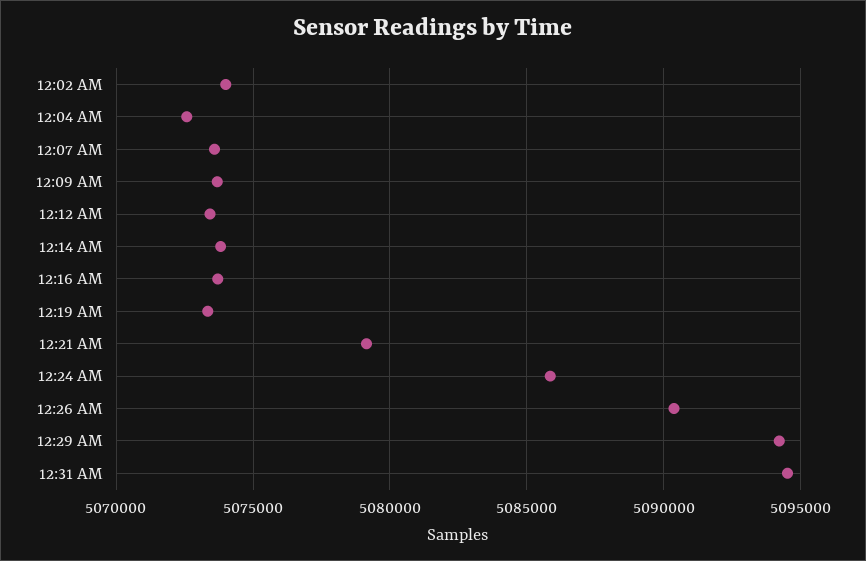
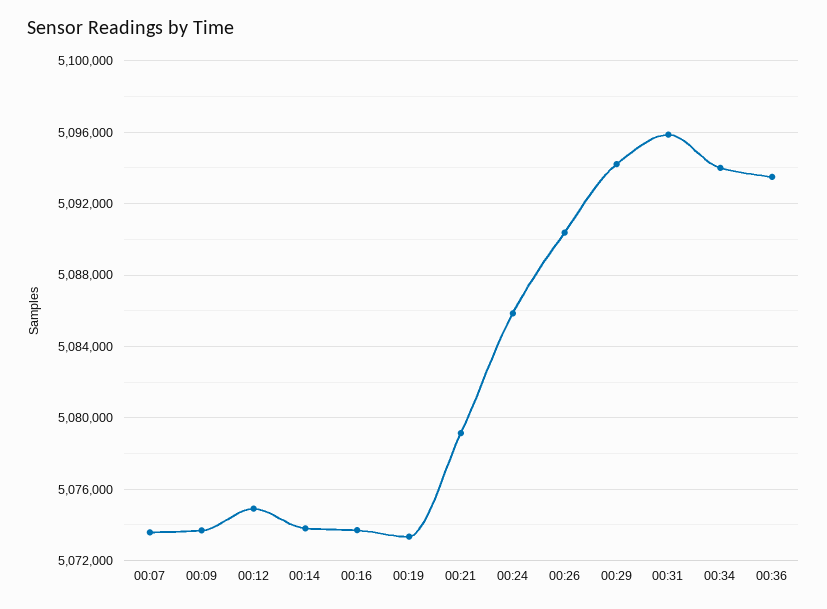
12:02 AM: 5074000 -> none
12:04 AM: 5072500 -> none
12:12 AM: 5073500 -> 5075000
12:31 AM: 5094500 -> 5096000
00:34: none -> 5094000
00:36: none -> 5093500

